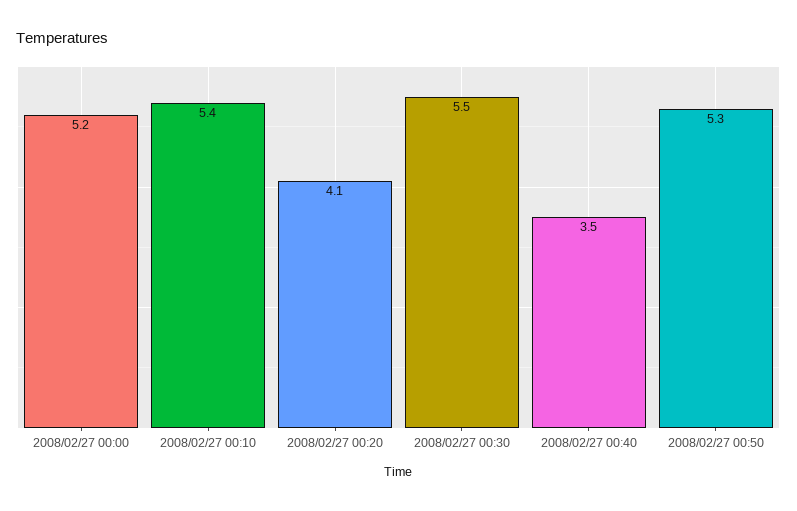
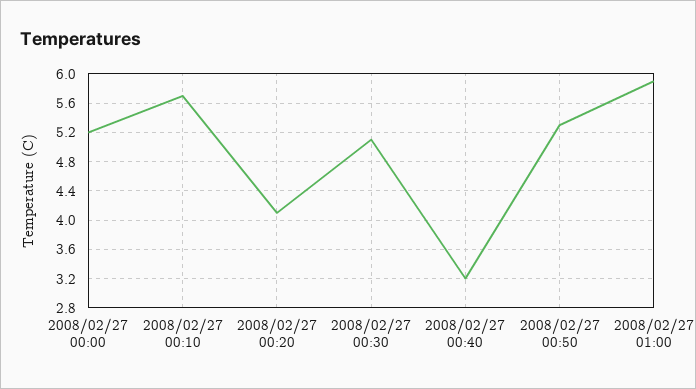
2008/02/27 00:10: 5.4 -> 5.7
2008/02/27 00:30: 5.5 -> 5.1
2008/02/27 00:40: 3.5 -> 3.2
2008/02/27 01:00: none -> 5.9

